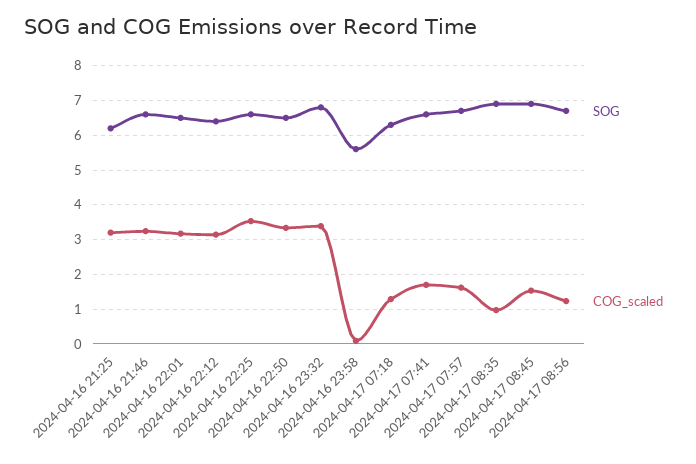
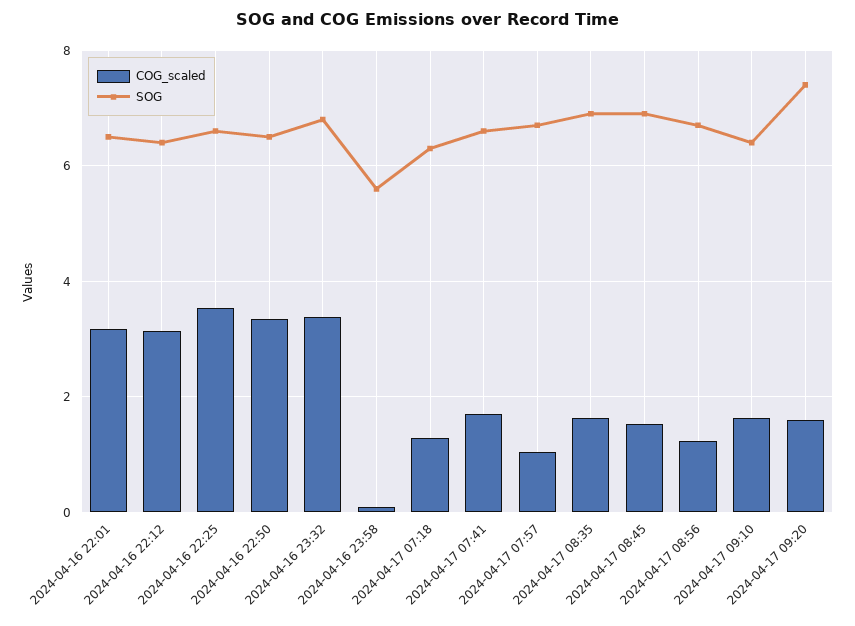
SOG, 2024-04-16 21:25: 6.2 -> none
COG_scaled, 2024-04-16 21:25: 3.2 -> none
SOG, 2024-04-16 21:46: 6.6 -> none
COG_scaled, 2024-04-16 21:46: 3.2 -> none
COG_scaled, 2024-04-17 07:57: 1.6 -> 1
COG_scaled, 2024-04-17 08:35: 1 -> 1.6
COG_scaled, 2024-04-17 09:10: none -> 1.6
SOG, 2024-04-17 09:10: none -> 6.4
COG_scaled, 2024-04-17 09:20: none -> 1.6
SOG, 2024-04-17 09:20: none -> 7.4

